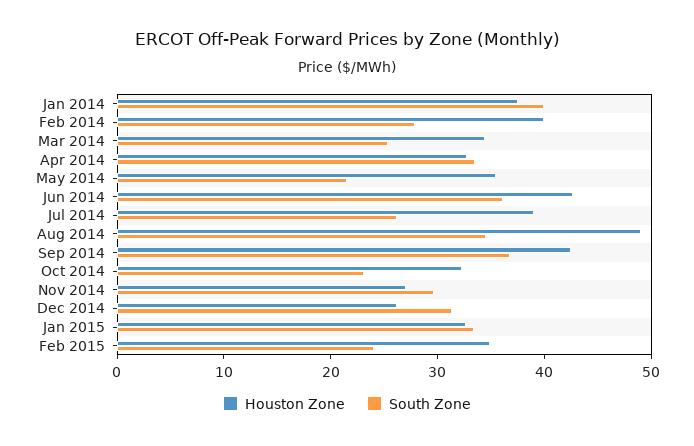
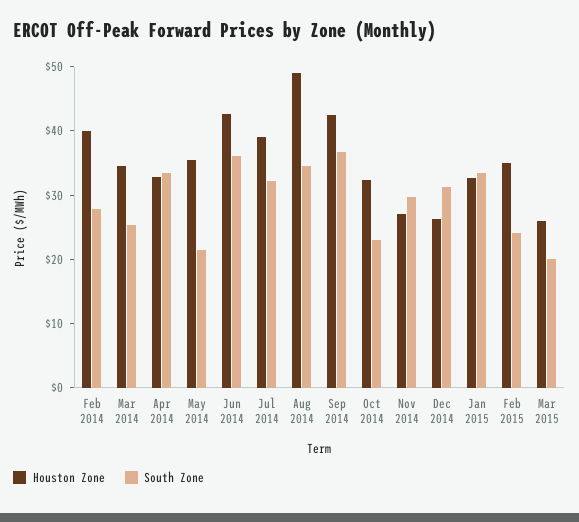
Houston Zone, Jan 2014: 38 -> none
South Zone, Jan 2014: 40 -> none
South Zone, Jul 2014: 26 -> 32
Houston Zone, Mar 2015: none -> 26
South Zone, Mar 2015: none -> 20

